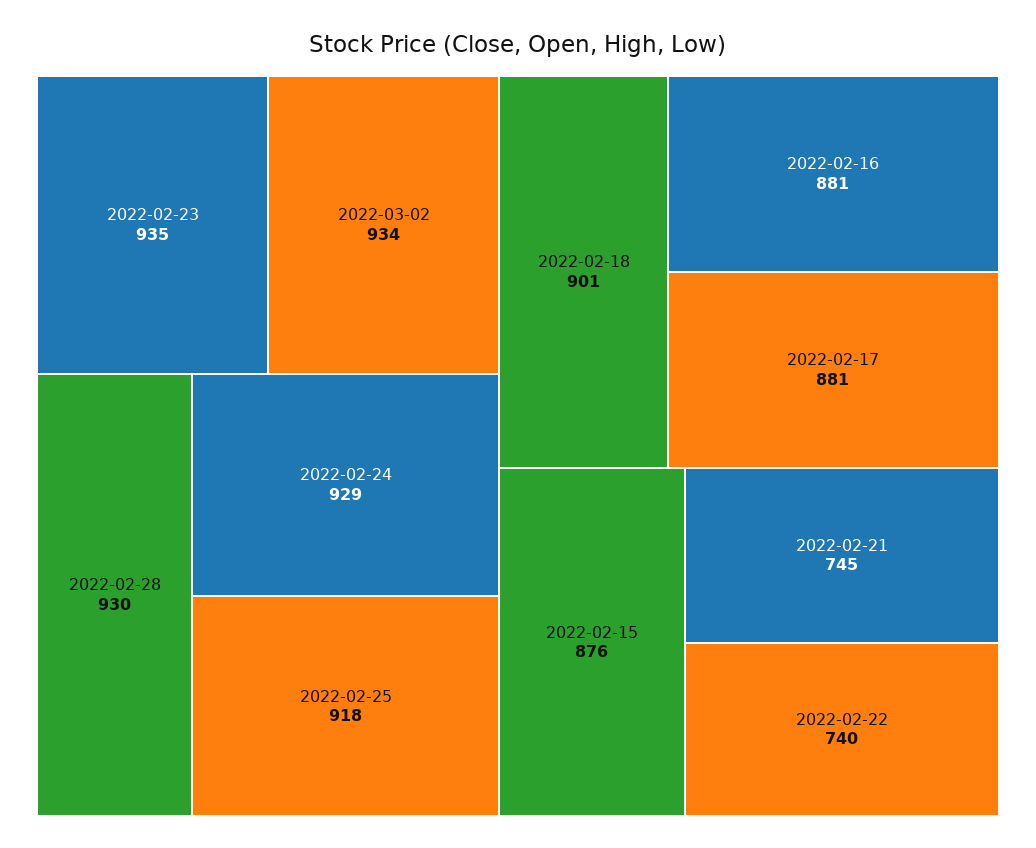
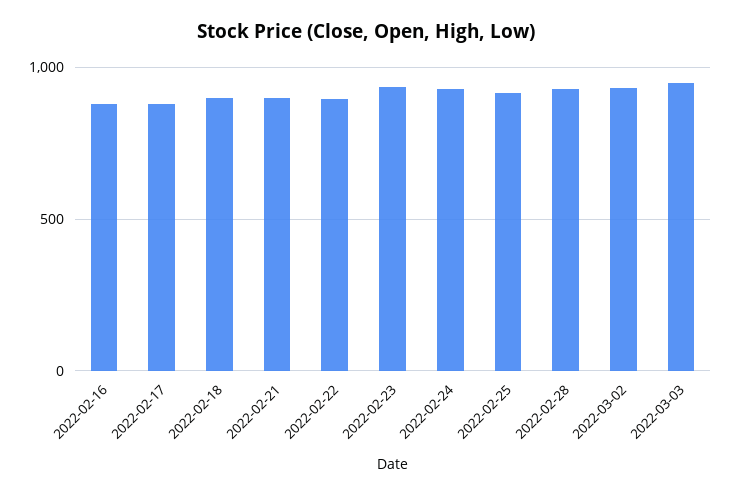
2022-02-15: 876 -> none
2022-02-21: 745 -> 900
2022-02-22: 740 -> 900
2022-03-03: none -> 950

